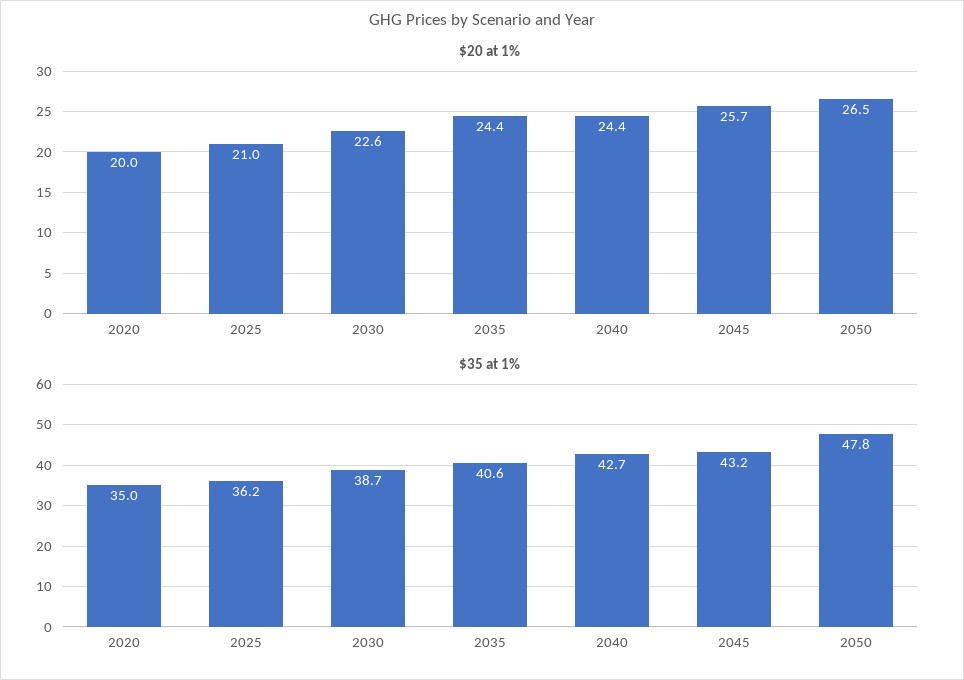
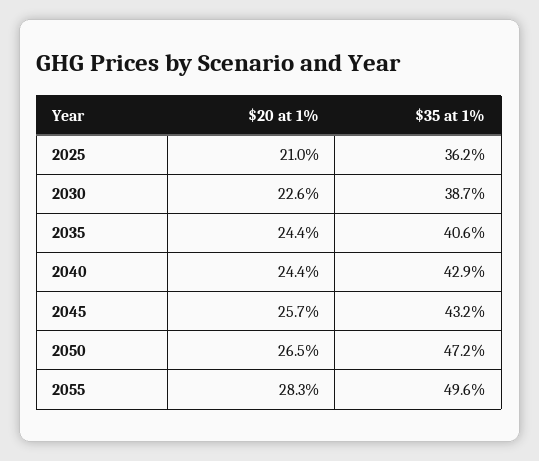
$20 at 1%, 2020: 20 -> none
$35 at 1%, 2020: 35 -> none
$35 at 1%, 2040: 42.7 -> 42.9
$35 at 1%, 2050: 47.8 -> 47.2
$20 at 1%, 2055: none -> 28.3
$35 at 1%, 2055: none -> 49.6

